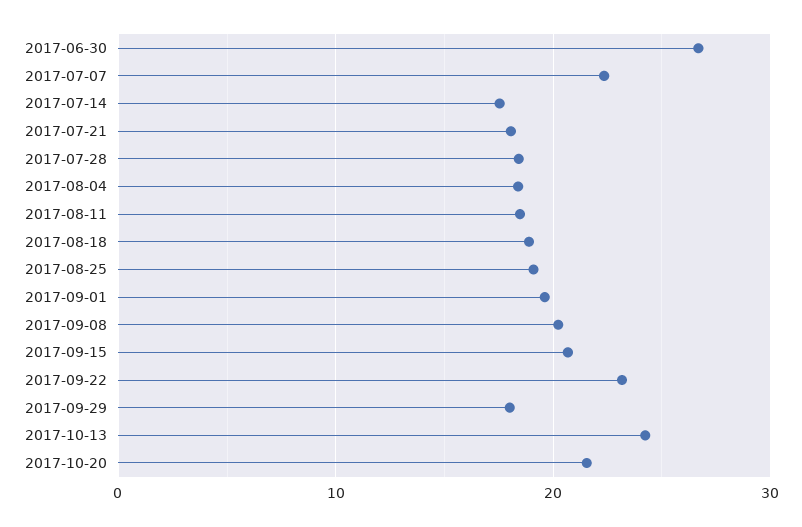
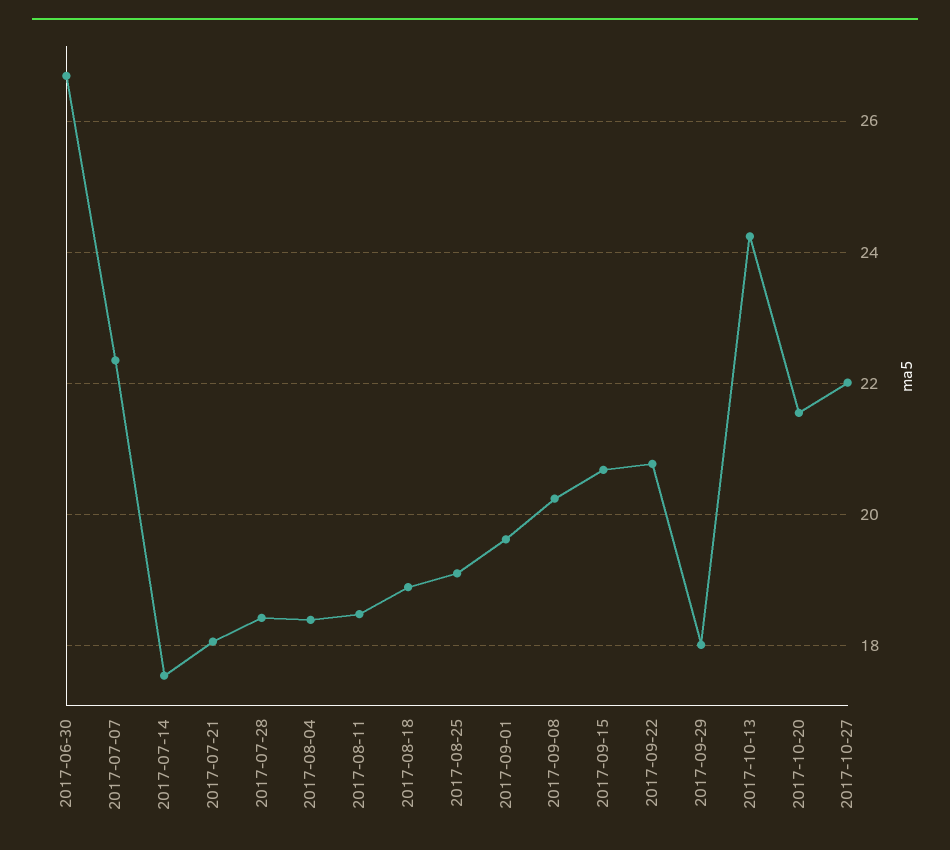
2017-09-22: 23 -> 20.8
2017-10-27: none -> 22

